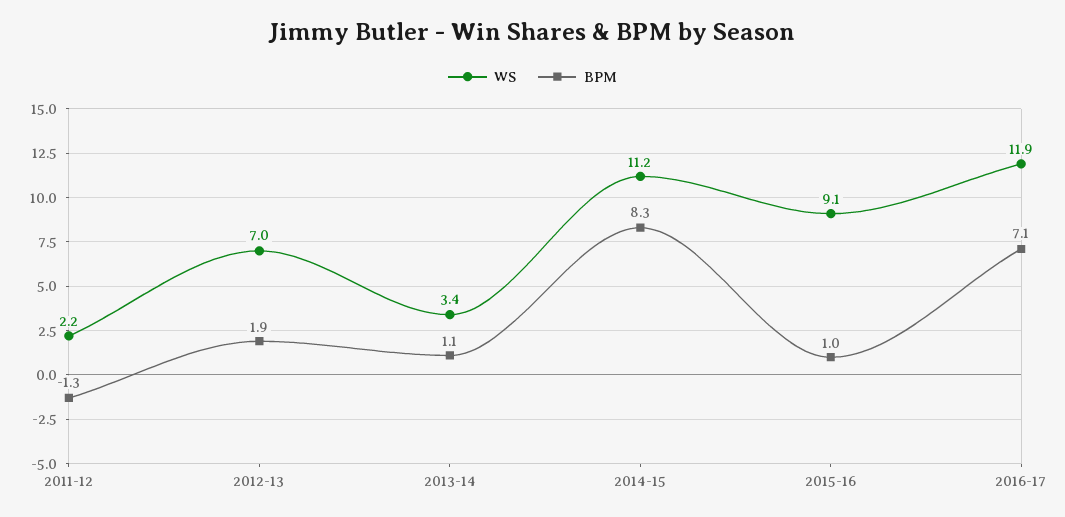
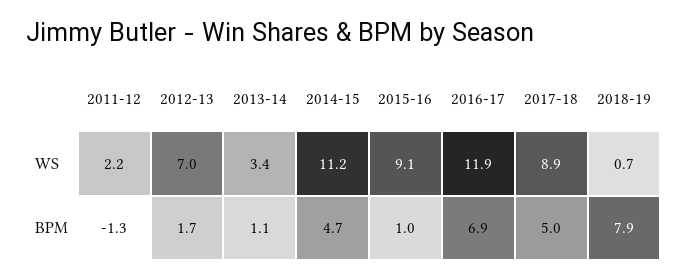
BPM, 2012-13: 1.9 -> 1.7
BPM, 2014-15: 8.3 -> 4.7
BPM, 2016-17: 7.1 -> 6.9
WS, 2017-18: none -> 8.9
WS, 2018-19: none -> 0.7
BPM, 2017-18: none -> 5
BPM, 2018-19: none -> 7.9

